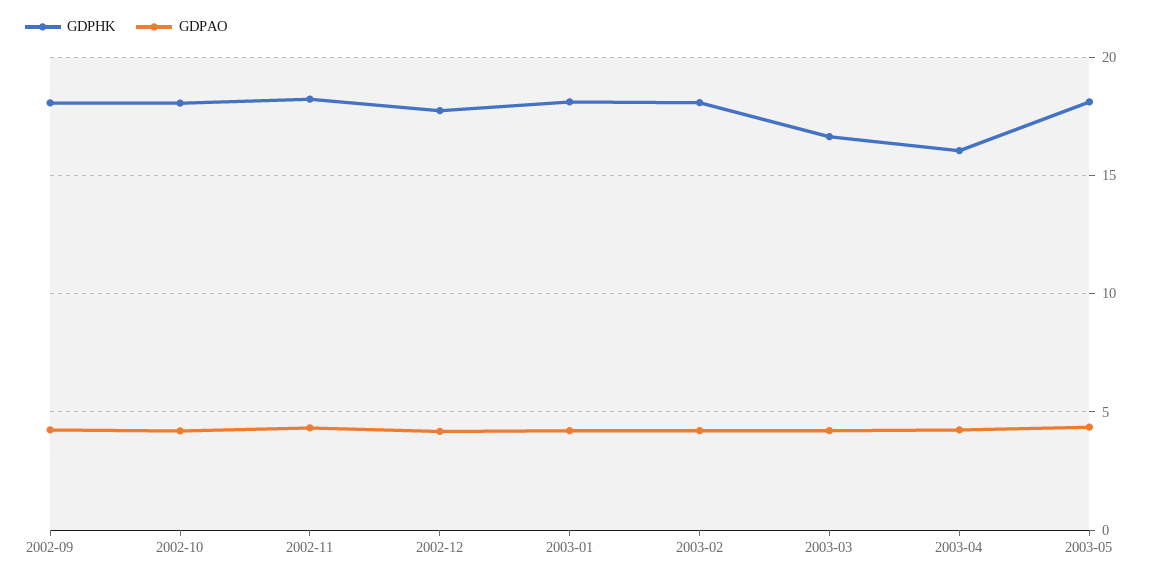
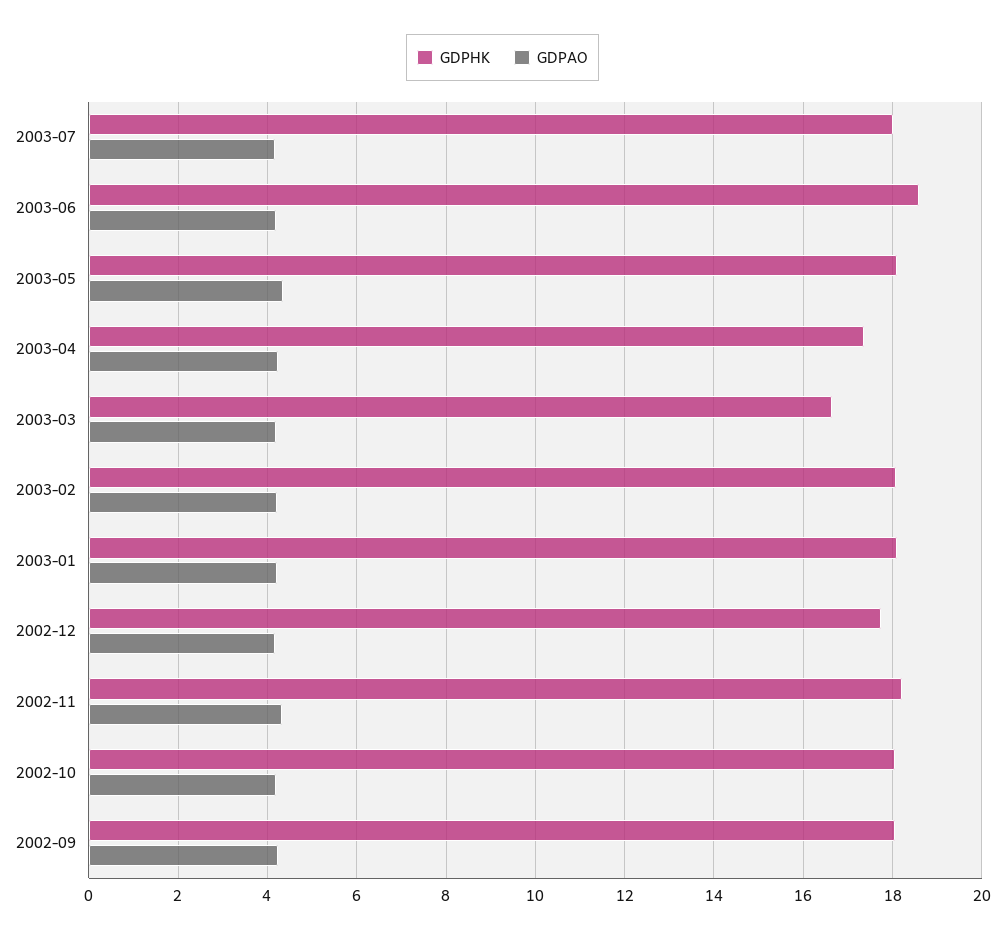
GDPHK, 2003-04: 16 -> 17.4
GDPHK, 2003-07: none -> 18
GDPAO, 2003-07: none -> 4.2
GDPHK, 2003-06: none -> 18.6
GDPAO, 2003-06: none -> 4.2

